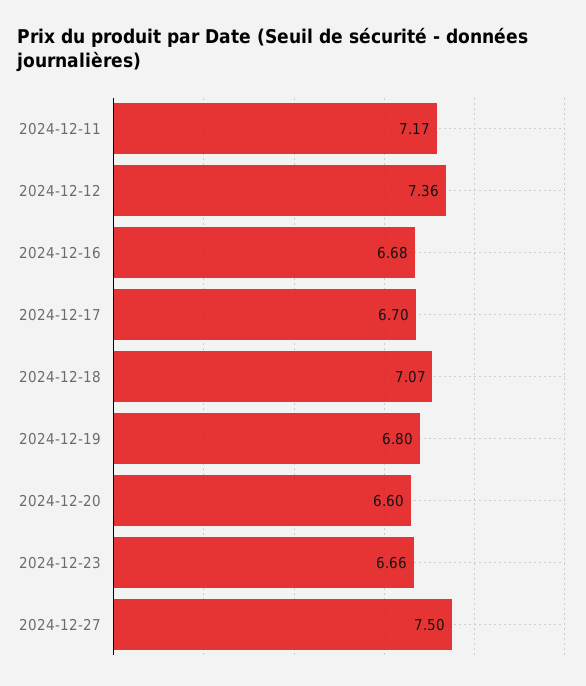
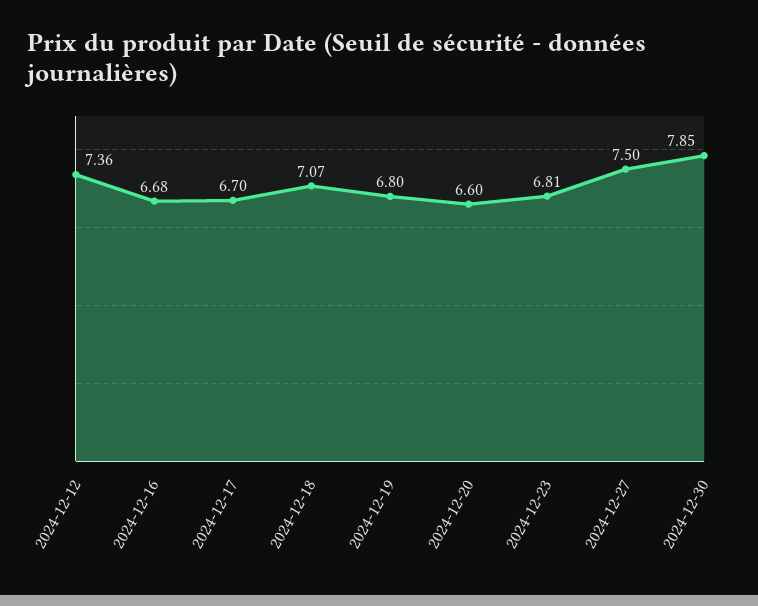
2024-12-11: 7.17 -> none
2024-12-23: 6.66 -> 6.81
2024-12-30: none -> 7.85

